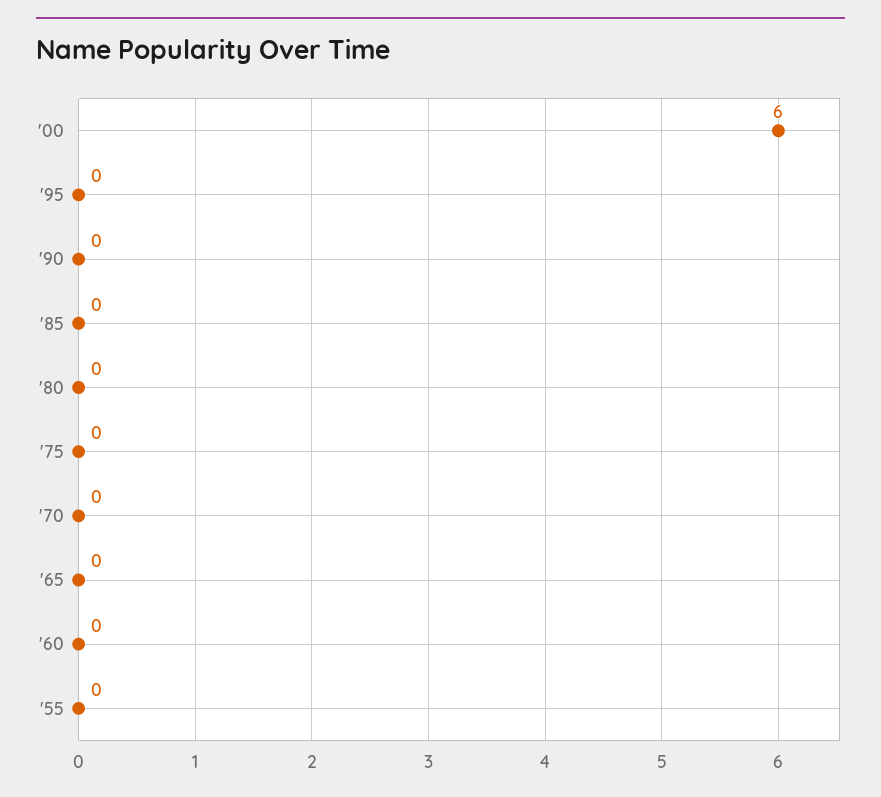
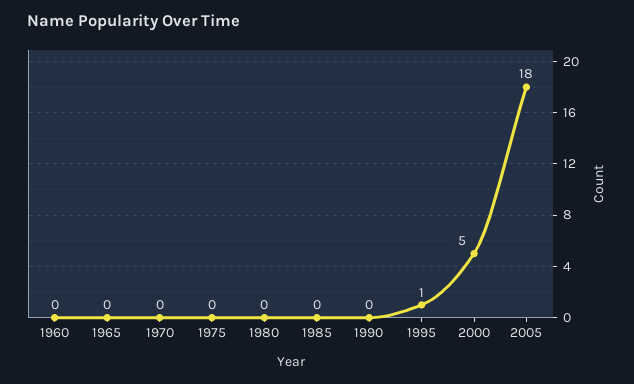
'00: 6 -> 5
'95: 0 -> 1
'55: 0 -> none
2005: none -> 18

